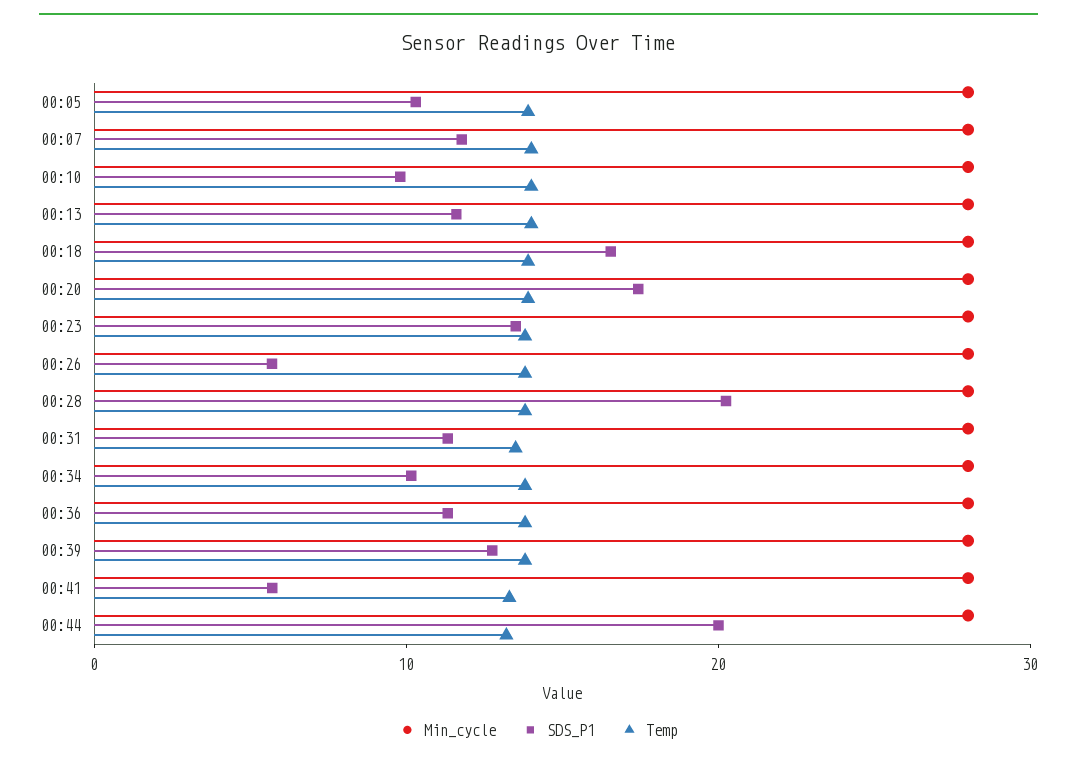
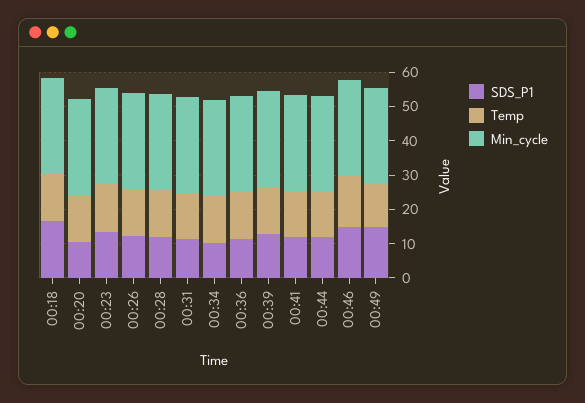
Min_cycle, 00:05: 28 -> none
SDS_P1, 00:05: 10 -> none
Temp, 00:05: 14 -> none
Min_cycle, 00:07: 28 -> none
SDS_P1, 00:07: 12 -> none
Temp, 00:07: 14 -> none
Min_cycle, 00:10: 28 -> none
SDS_P1, 00:10: 10 -> none
Temp, 00:10: 14 -> none
Min_cycle, 00:13: 28 -> none
SDS_P1, 00:13: 12 -> none
Temp, 00:13: 14 -> none
SDS_P1, 00:20: 18 -> 10
SDS_P1, 00:26: 6 -> 12.5
SDS_P1, 00:28: 20 -> 12.5
SDS_P1, 00:41: 6 -> 12.5
SDS_P1, 00:44: 20 -> 12.5
SDS_P1, 00:46: none -> 15
Temp, 00:46: none -> 15
Min_cycle, 00:46: none -> 27.5
SDS_P1, 00:49: none -> 15
Temp, 00:49: none -> 12.5
Min_cycle, 00:49: none -> 27.5

